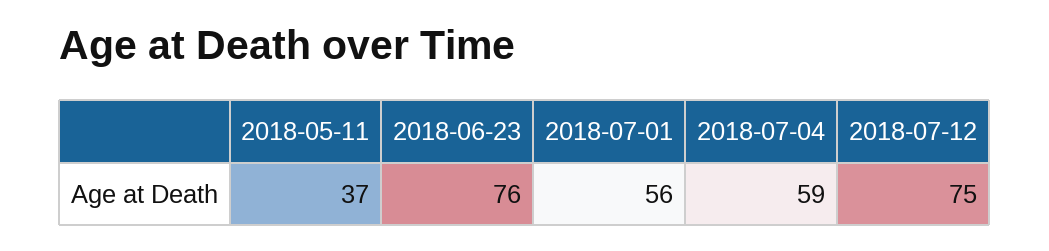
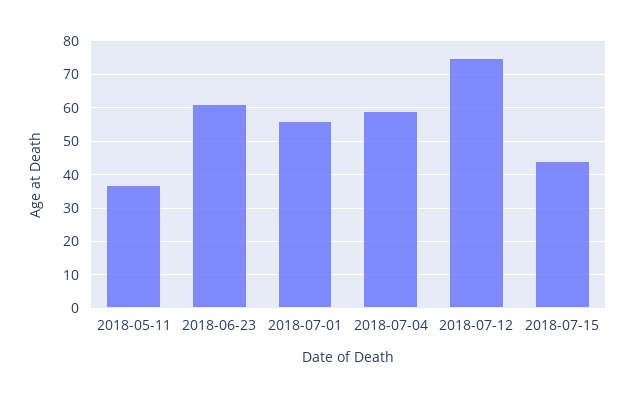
2018-06-23: 76 -> 60
2018-07-15: none -> 45

